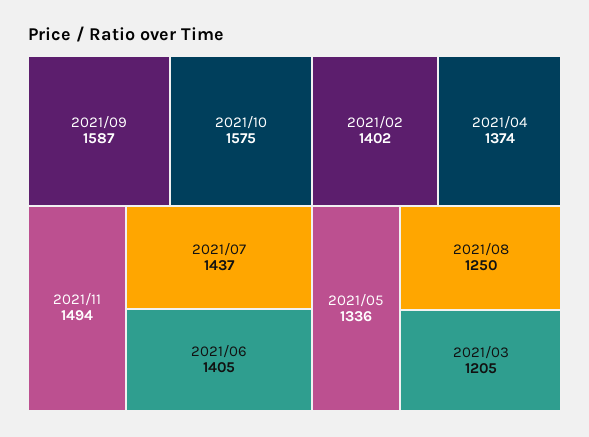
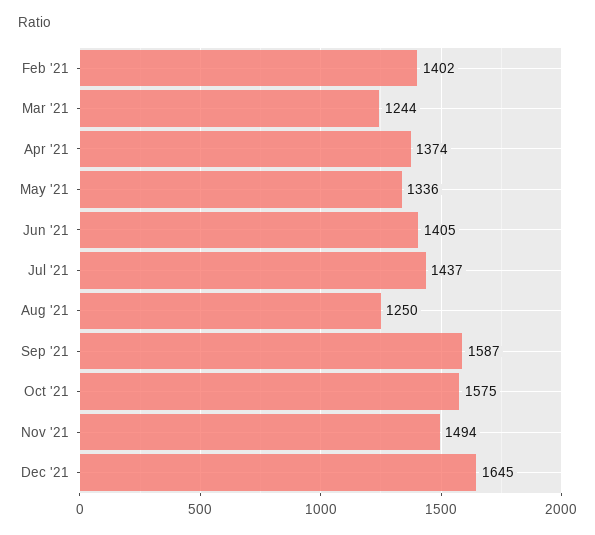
2021/03: 1205 -> 1244
Dec '21: none -> 1645

